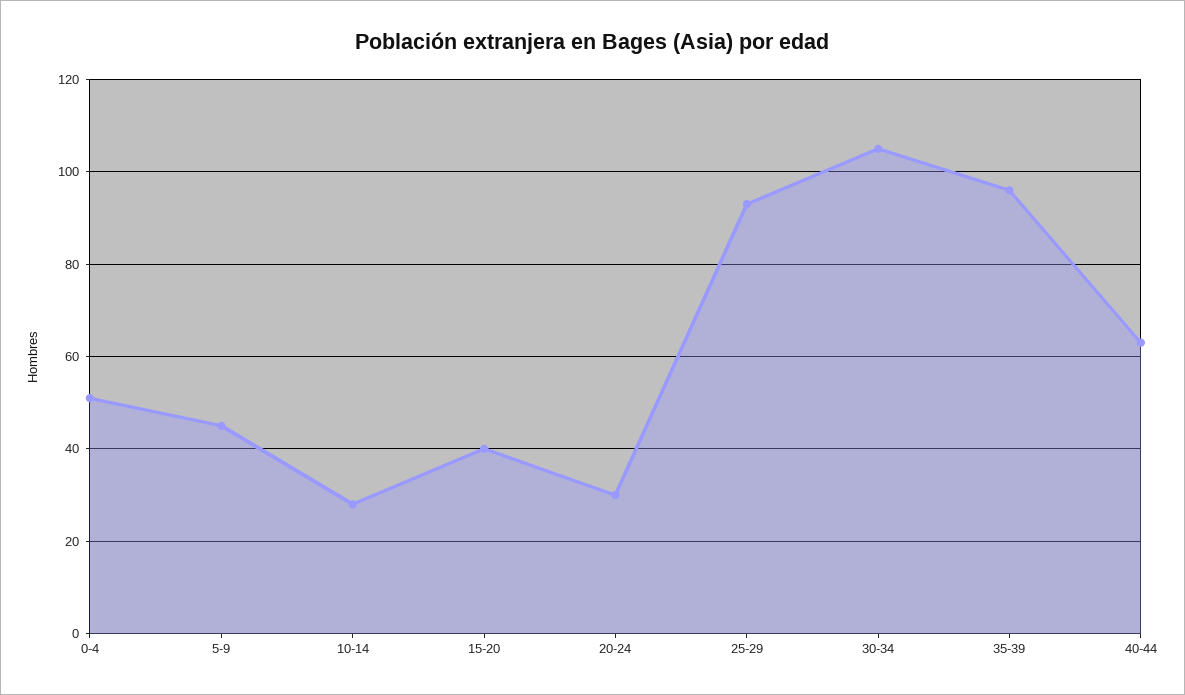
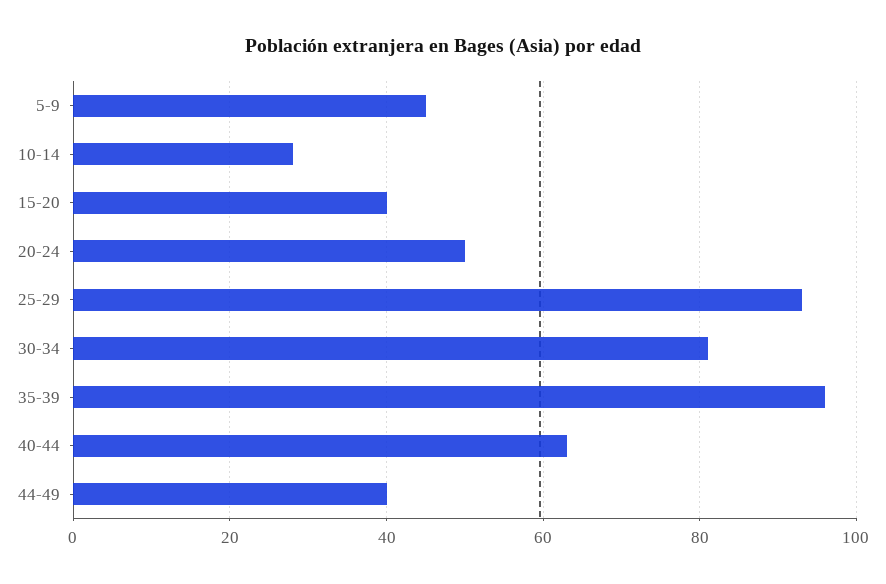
0-4: 50 -> none
20-24: 30 -> 50
30-34: 105 -> 80
44-49: none -> 40

